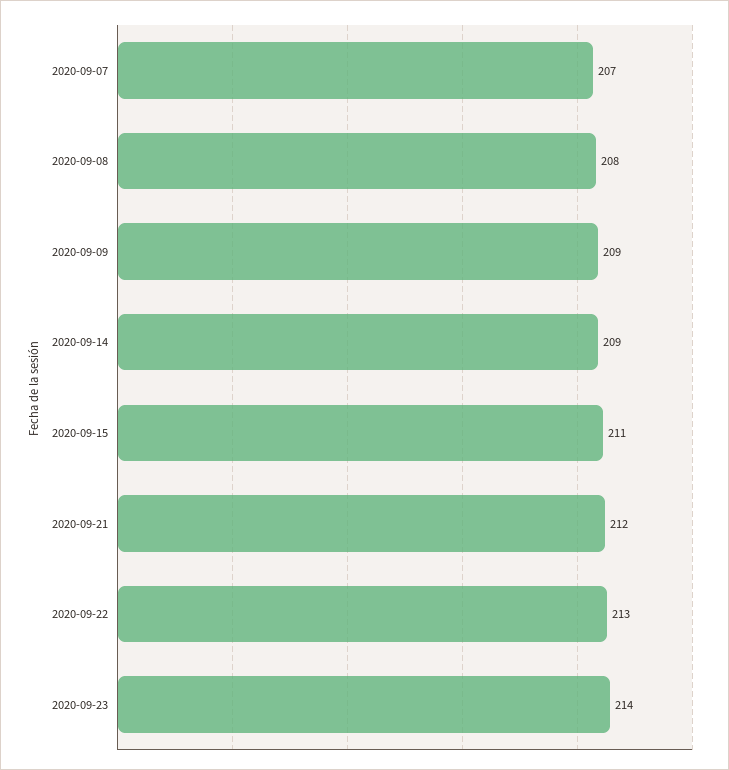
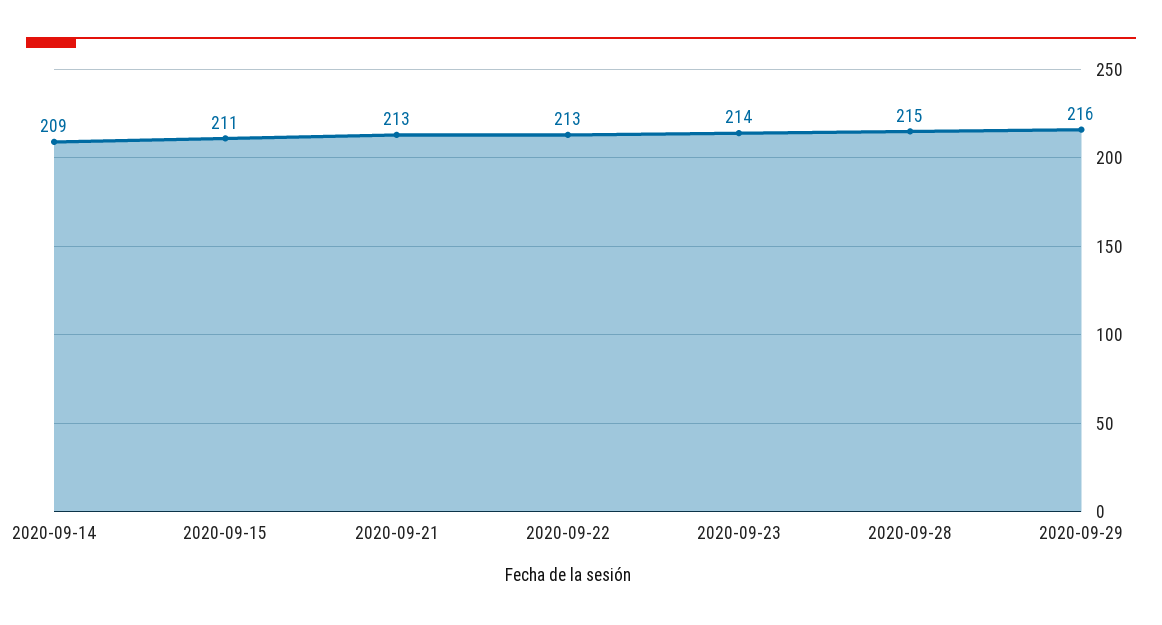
2020-09-07: 207 -> none
2020-09-08: 208 -> none
2020-09-09: 209 -> none
2020-09-21: 212 -> 213
2020-09-28: none -> 215
2020-09-29: none -> 216

